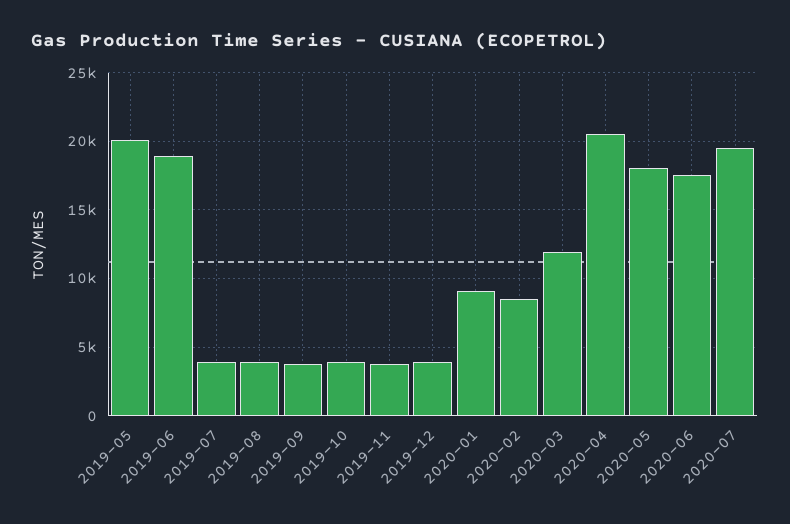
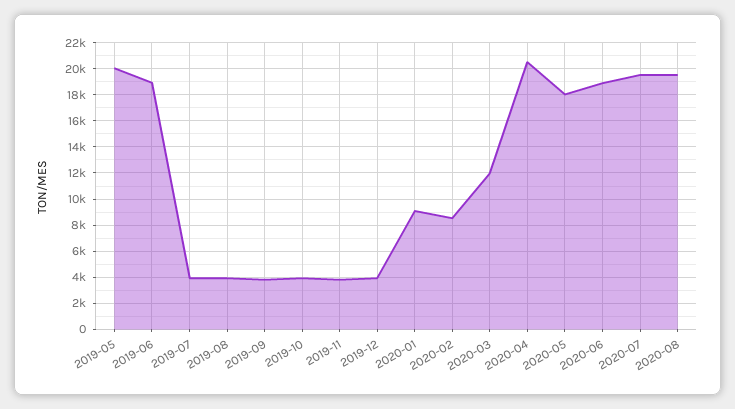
2020-06: 17500 -> 19000
2020-08: none -> 19500

